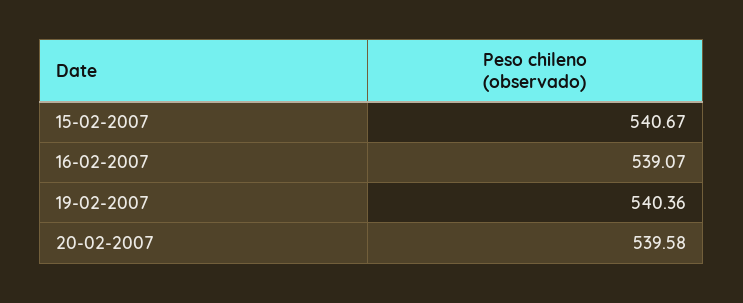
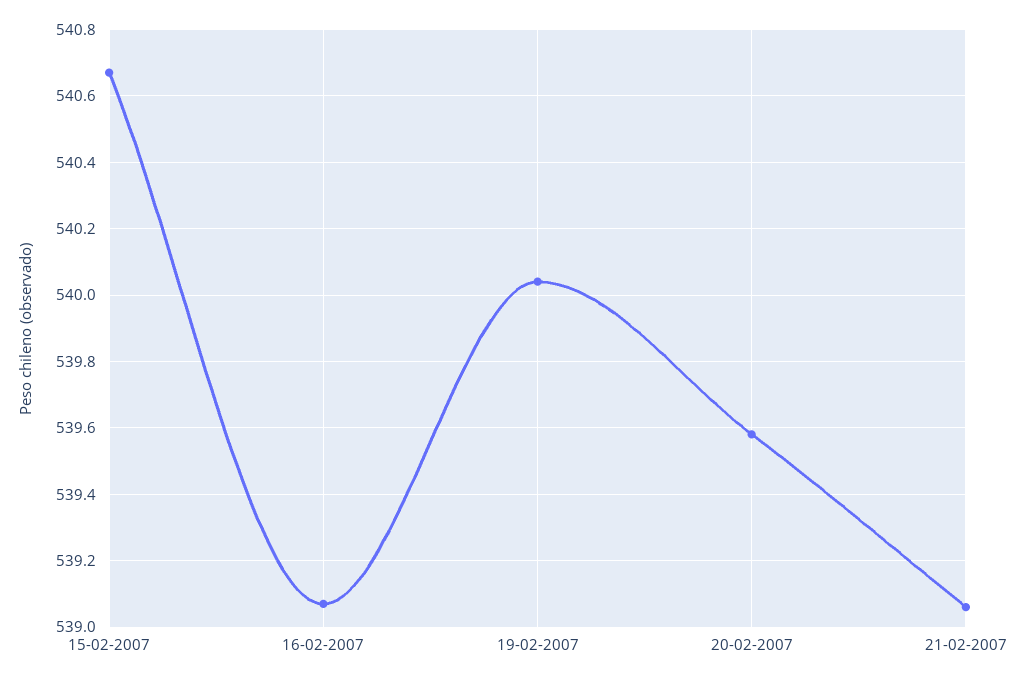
19-02-2007: 540.36 -> 540.05
21-02-2007: none -> 539.05

